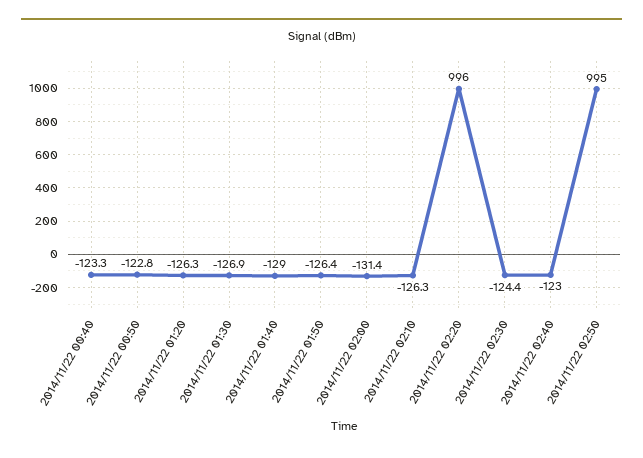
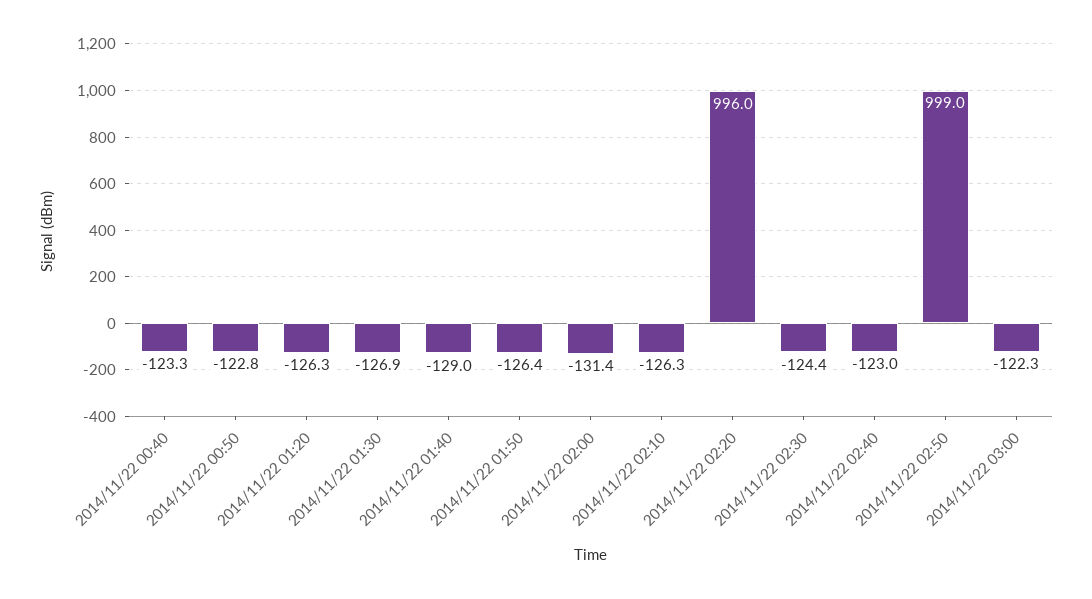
2014/11/22 02:50: 995 -> 999
2014/11/22 03:00: none -> -122.3

